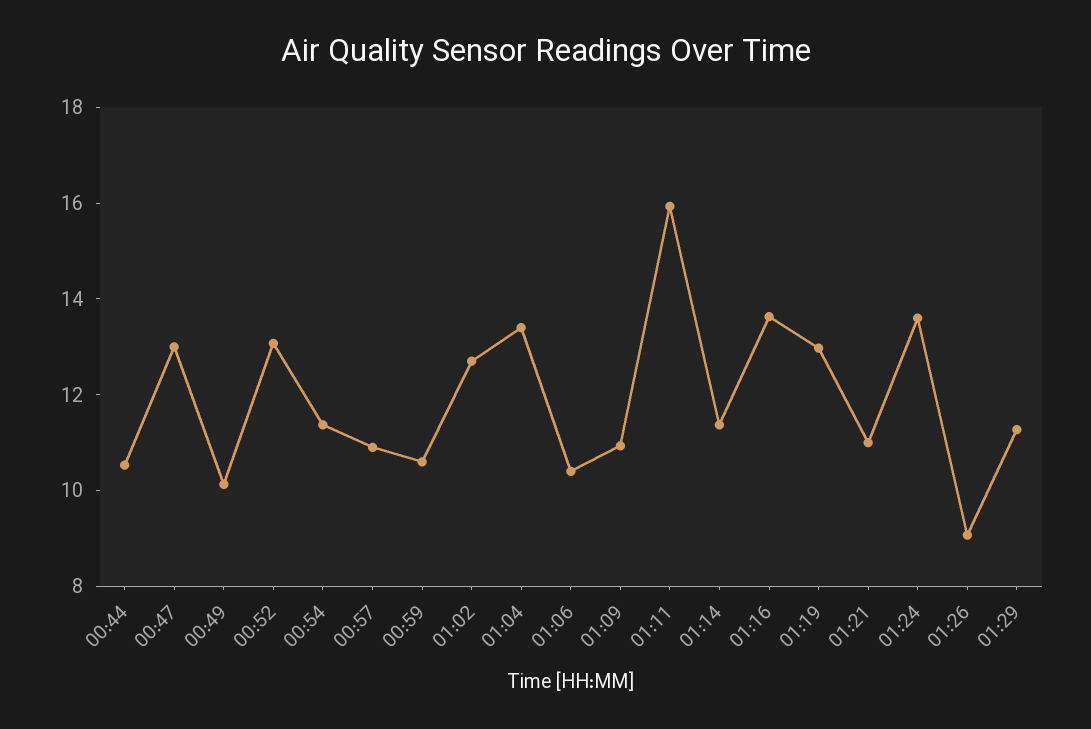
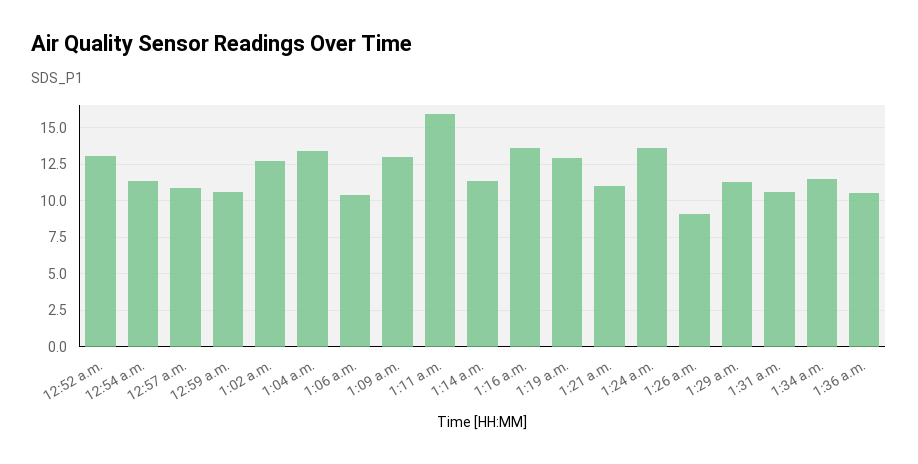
00:44: 10.5 -> none
00:47: 13 -> none
00:49: 10 -> none
01:09: 11 -> 13
1:31 a.m.: none -> 10.5
1:34 a.m.: none -> 11.5
1:36 a.m.: none -> 10.5

